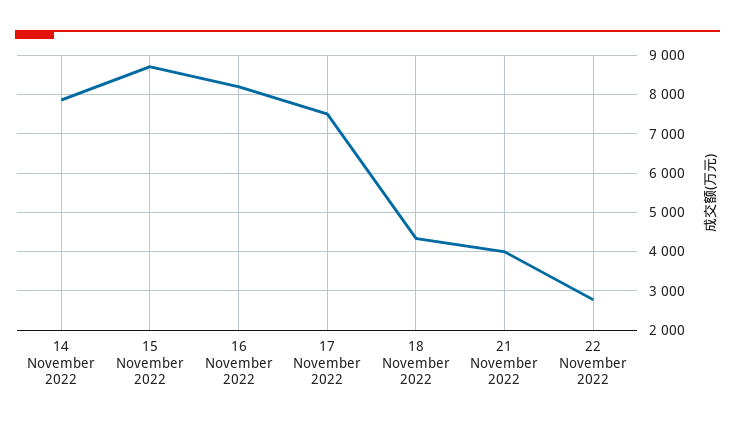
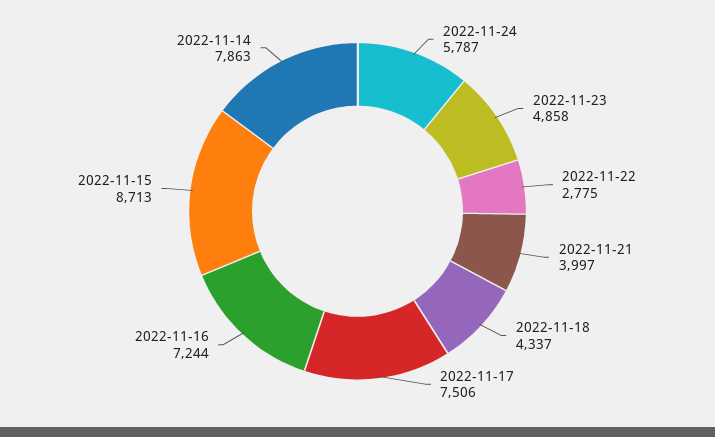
16 November 2022: 8200 -> 7244
2022-11-24: none -> 5787
2022-11-23: none -> 4858

